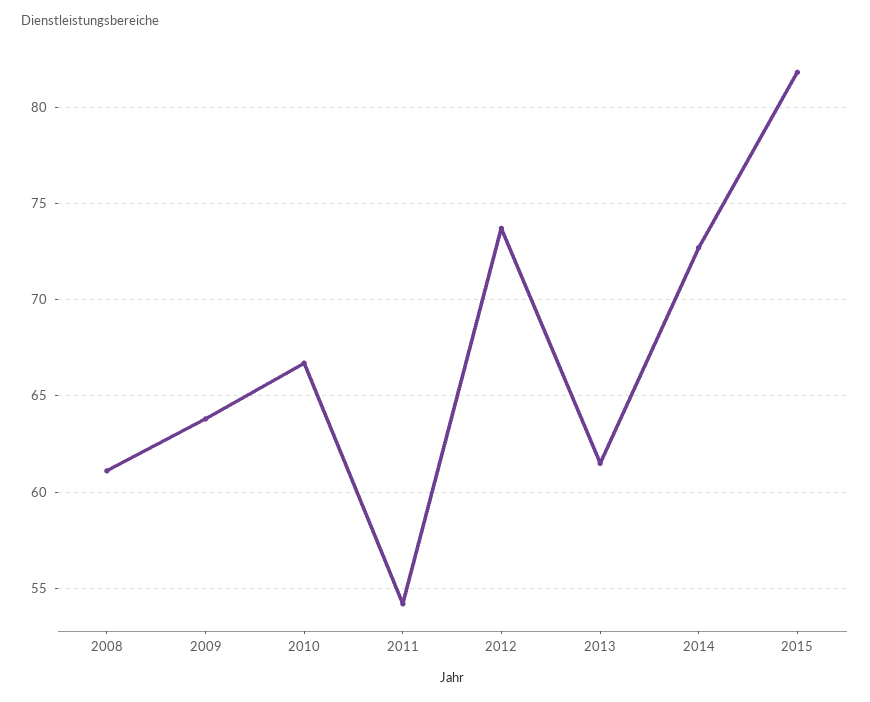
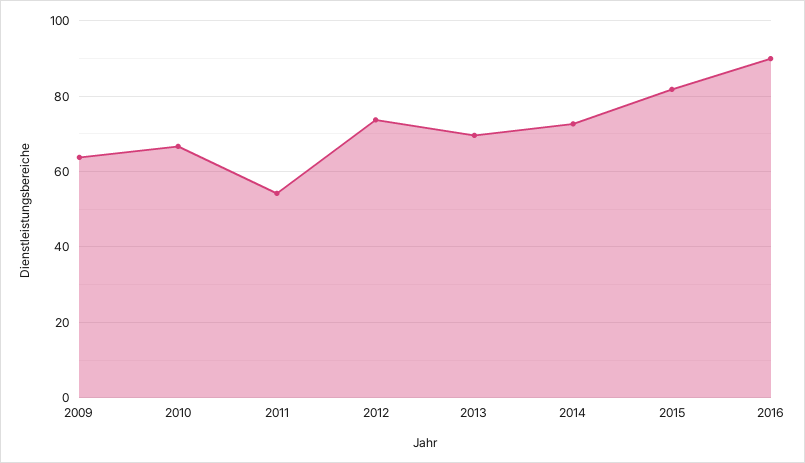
2008: 61 -> none
2013: 61.5 -> 70
2016: none -> 90

